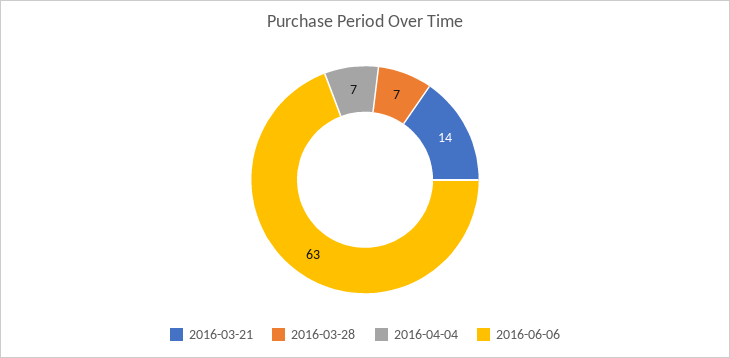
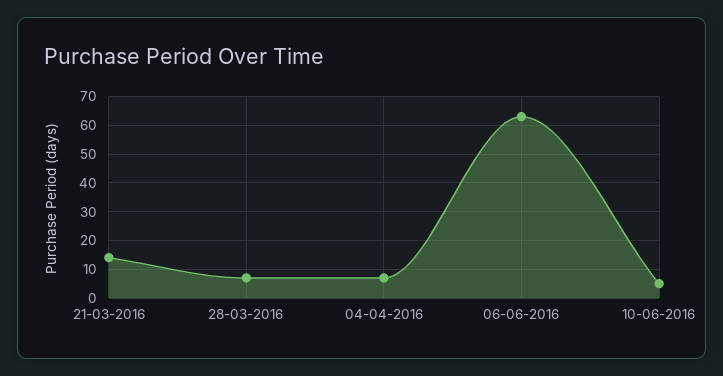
10-06-2016: none -> 5

